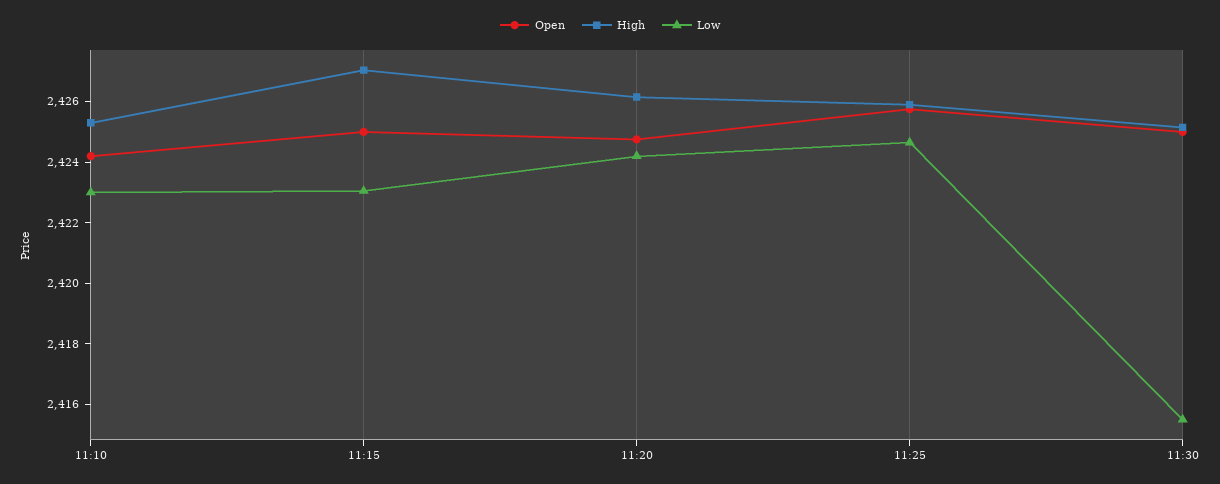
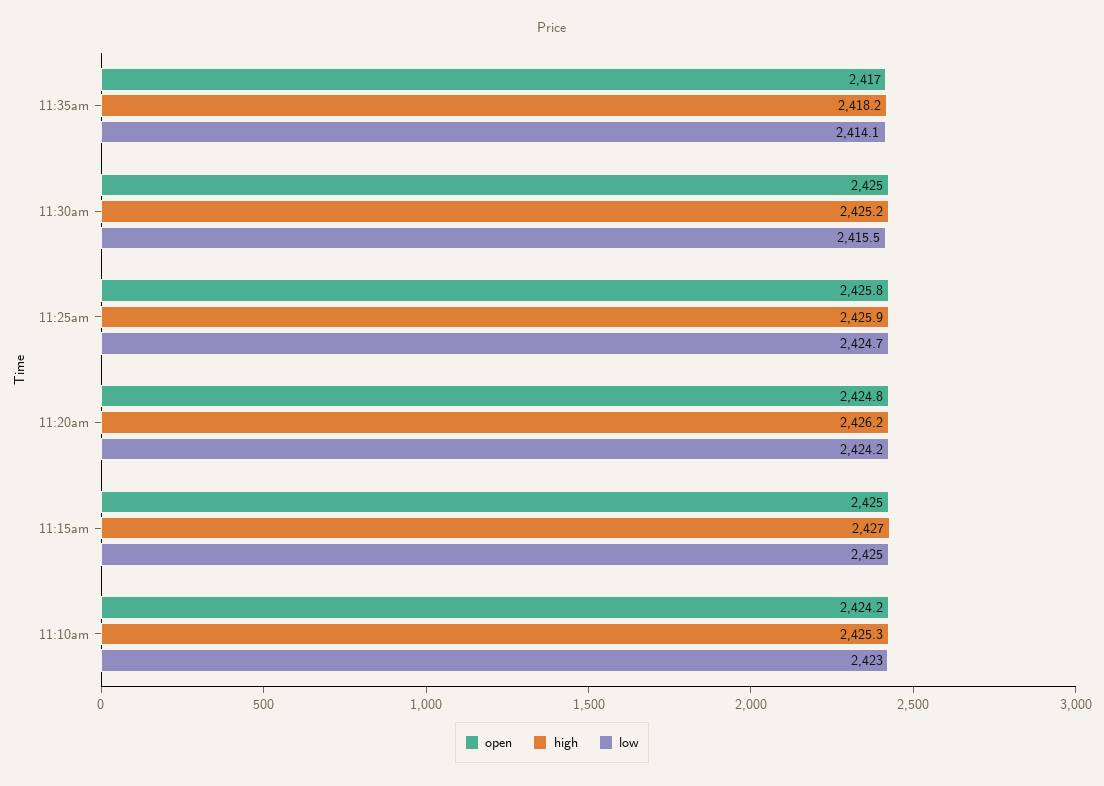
Low, 11:15: 2423 -> 2425
Open, 11:35am: none -> 2417
High, 11:35am: none -> 2418.2
Low, 11:35am: none -> 2414.1

